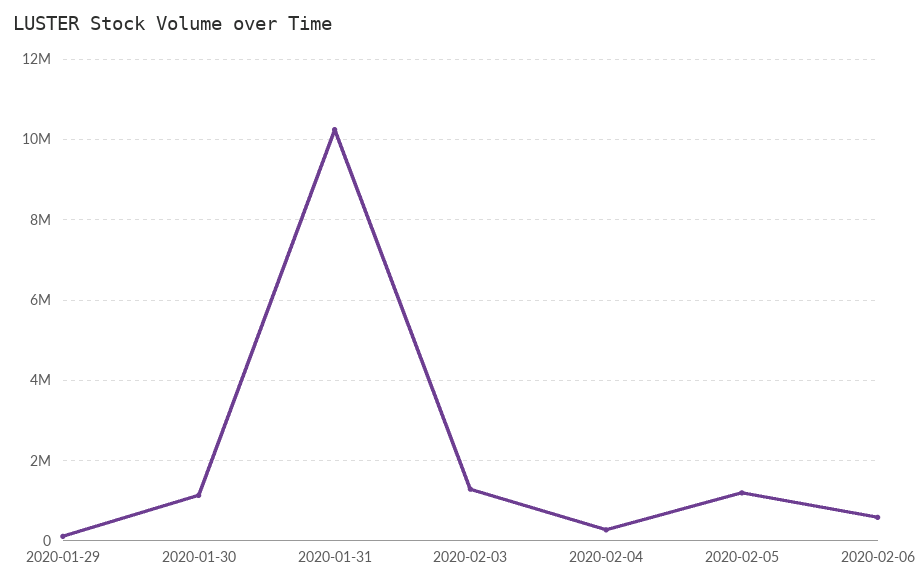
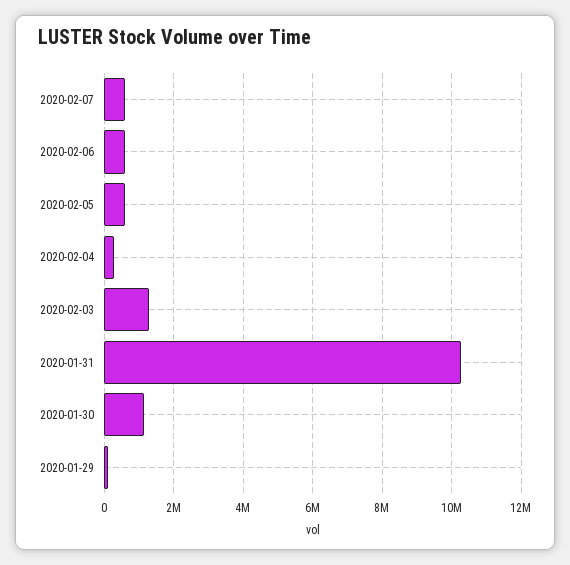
2020-02-05: 1200000 -> 600000
2020-02-07: none -> 600000

